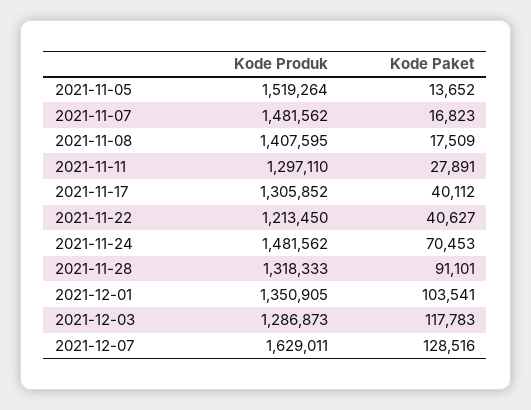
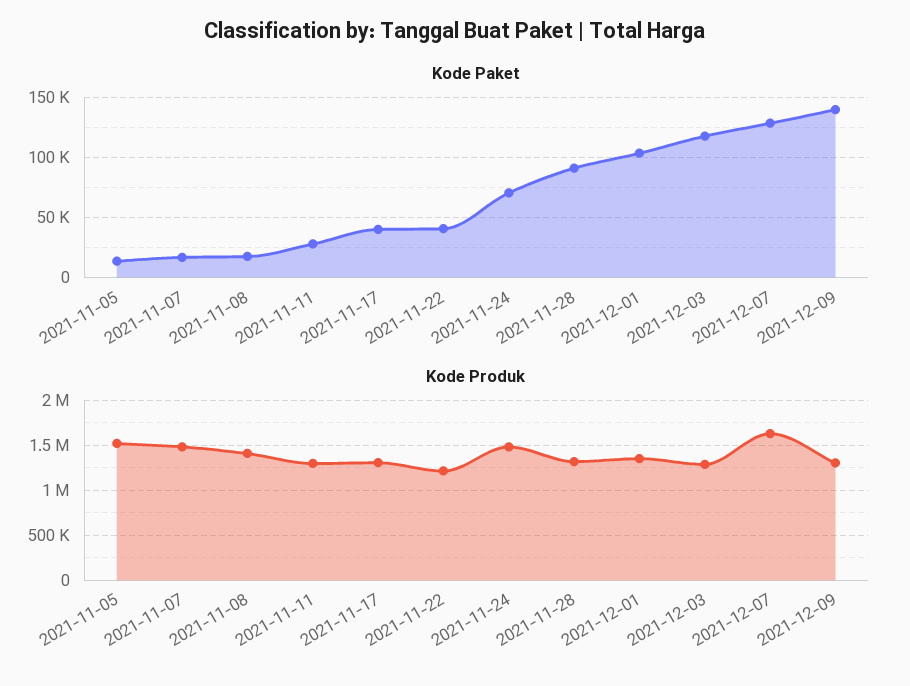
Kode Paket, 2021-12-09: none -> 140000
Kode Produk, 2021-12-09: none -> 1300000

